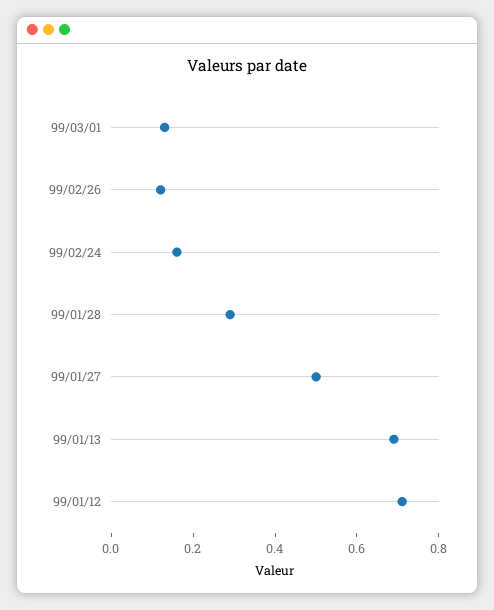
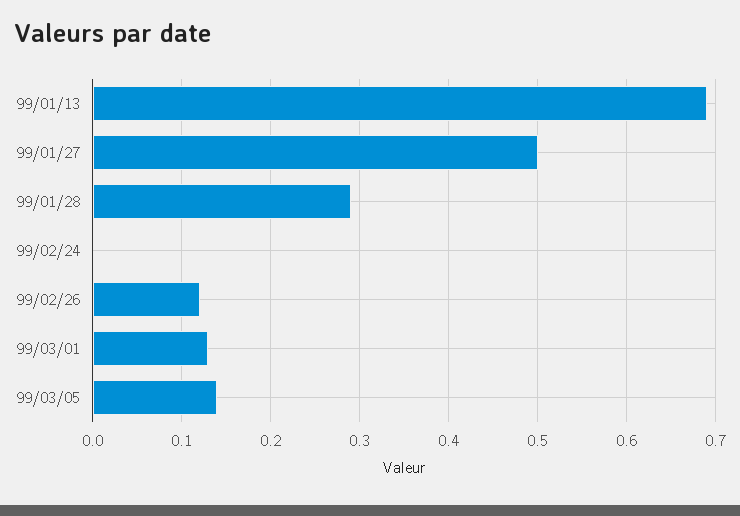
99/02/24: 0.15 -> 0
99/01/12: 0.7 -> none
99/03/05: none -> 0.14

